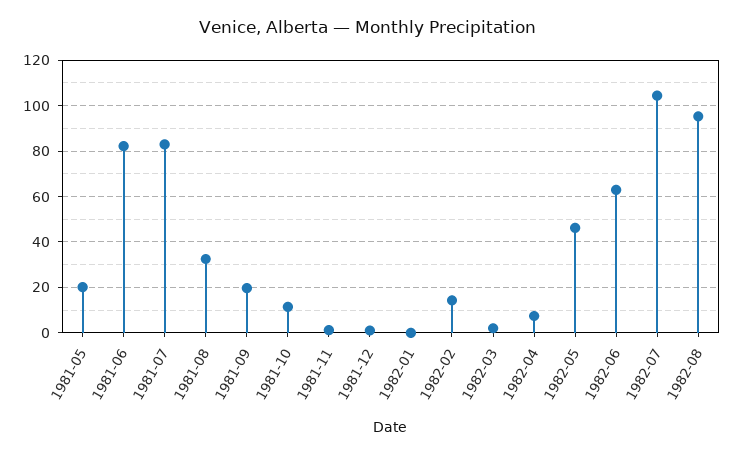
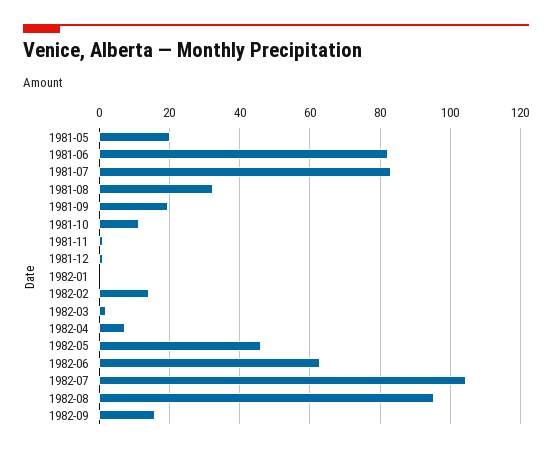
1982-09: none -> 16

